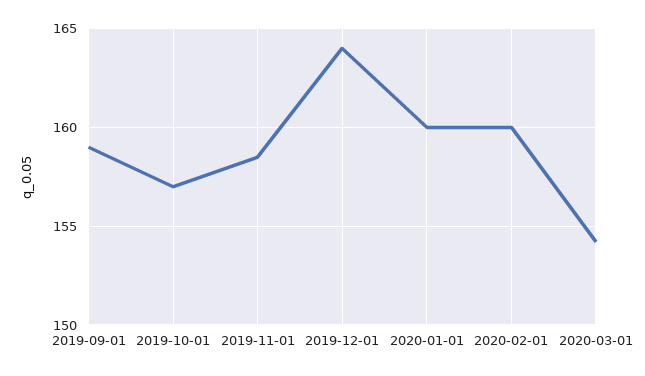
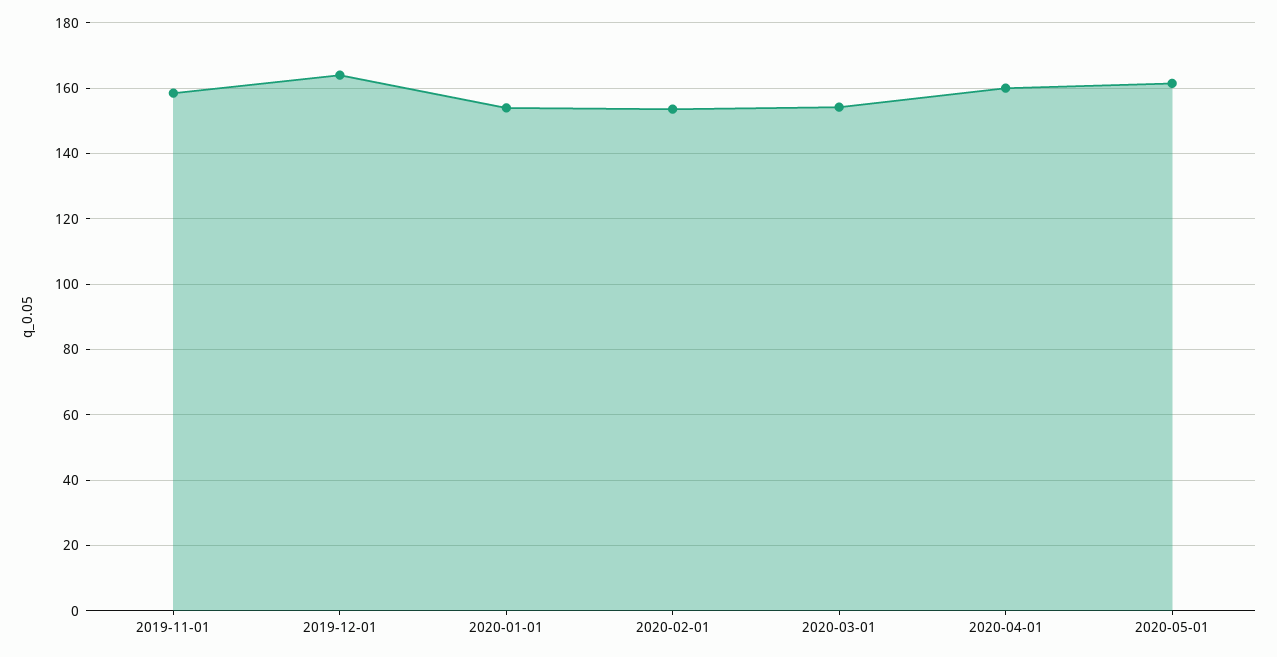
2019-09-01: 159 -> none
2019-10-01: 157 -> none
2020-01-01: 160 -> 154
2020-02-01: 160 -> 154
2020-04-01: none -> 160
2020-05-01: none -> 162

